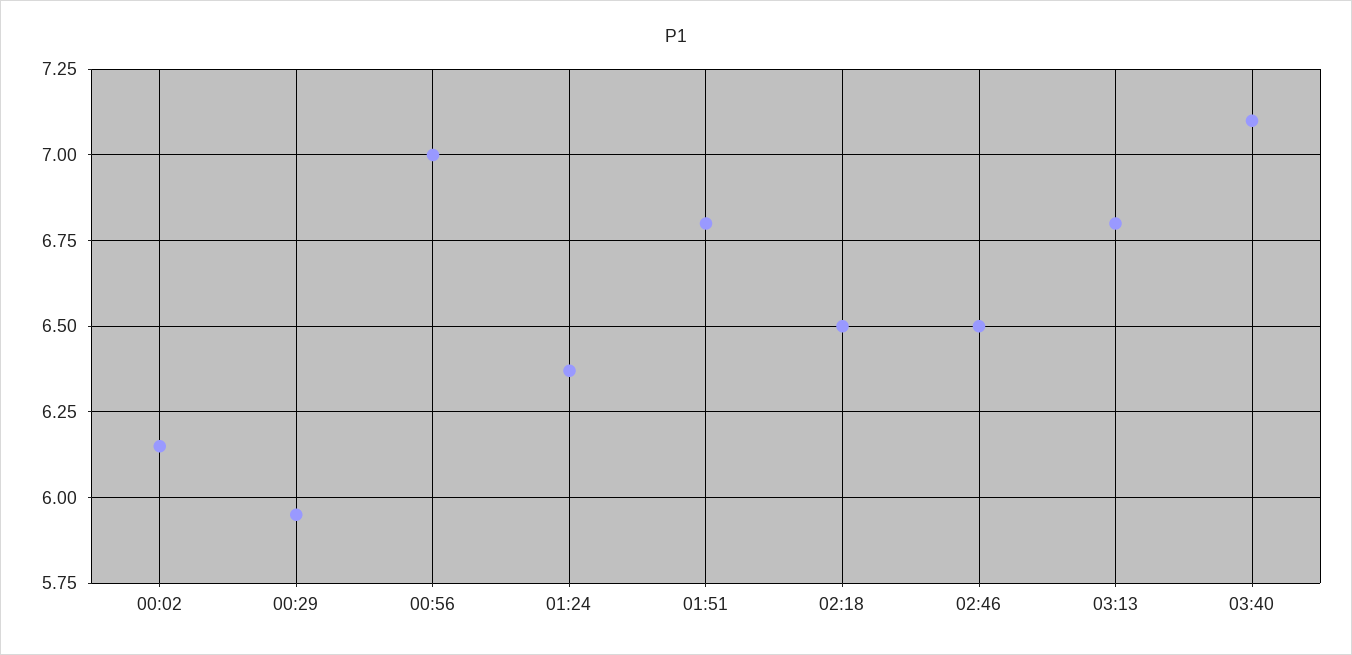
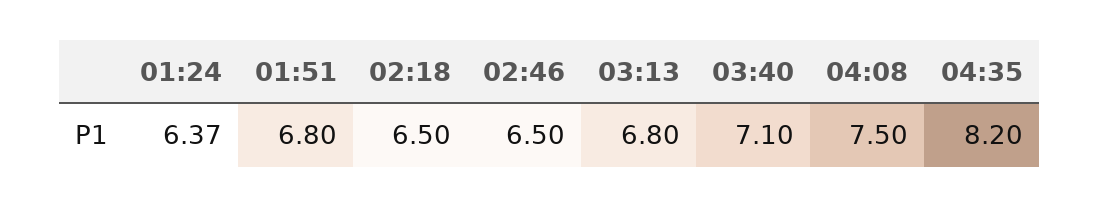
00:02: 6.15 -> none
00:29: 5.95 -> none
00:56: 7 -> none
04:08: none -> 7.5
04:35: none -> 8.2

